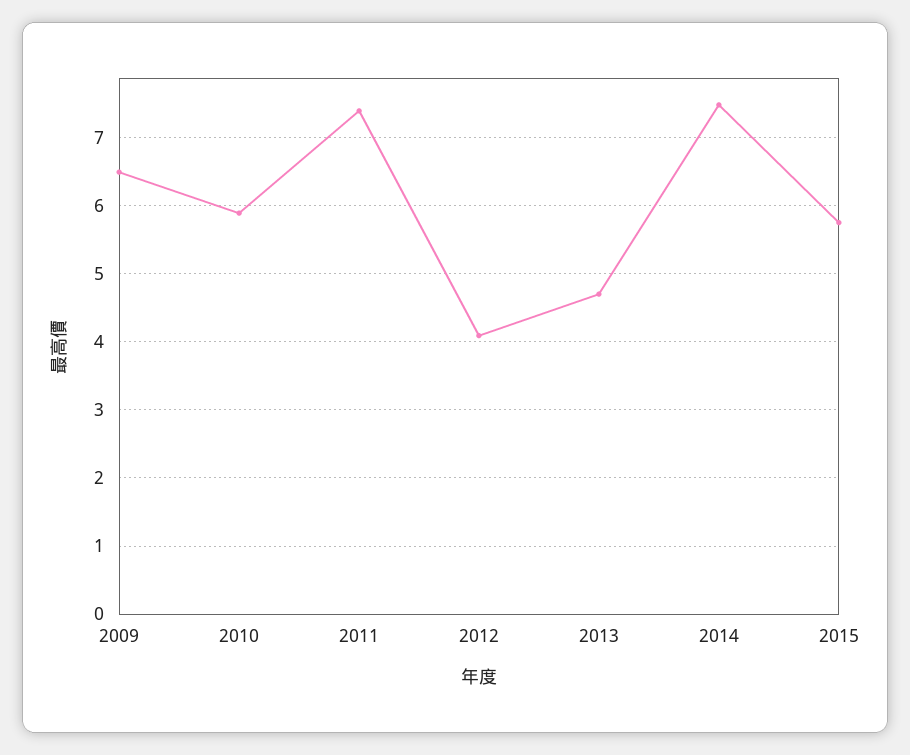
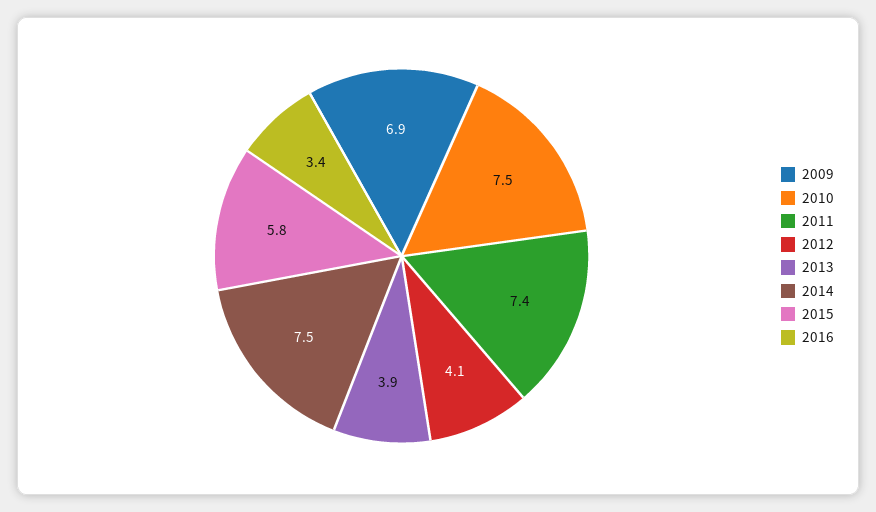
2009: 6.5 -> 6.9
2010: 5.9 -> 7.5
2013: 4.7 -> 3.9
2016: none -> 3.4

